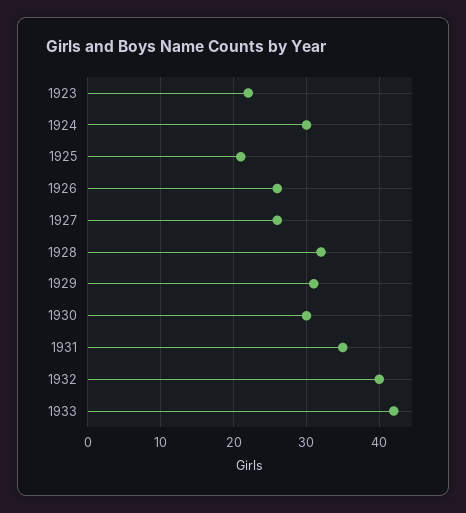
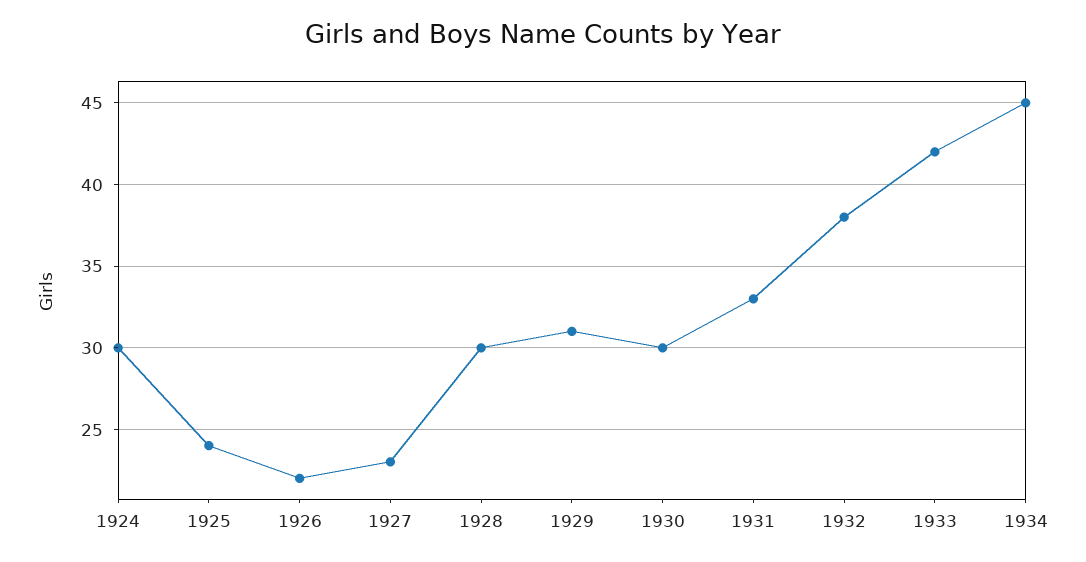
1923: 22 -> none
1925: 21 -> 24
1926: 26 -> 22
1927: 26 -> 23
1928: 32 -> 30
1931: 35 -> 33
1932: 40 -> 38
1934: none -> 45

